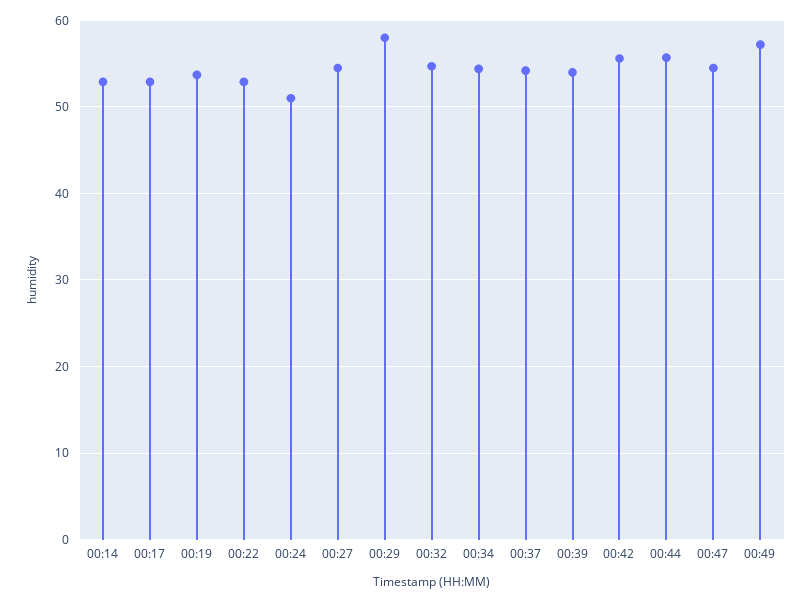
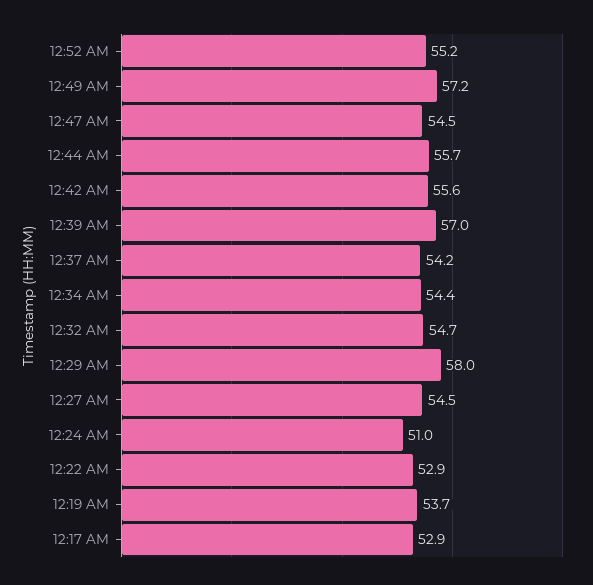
00:14: 53 -> none
00:39: 54 -> 57
12:52 AM: none -> 55.2

